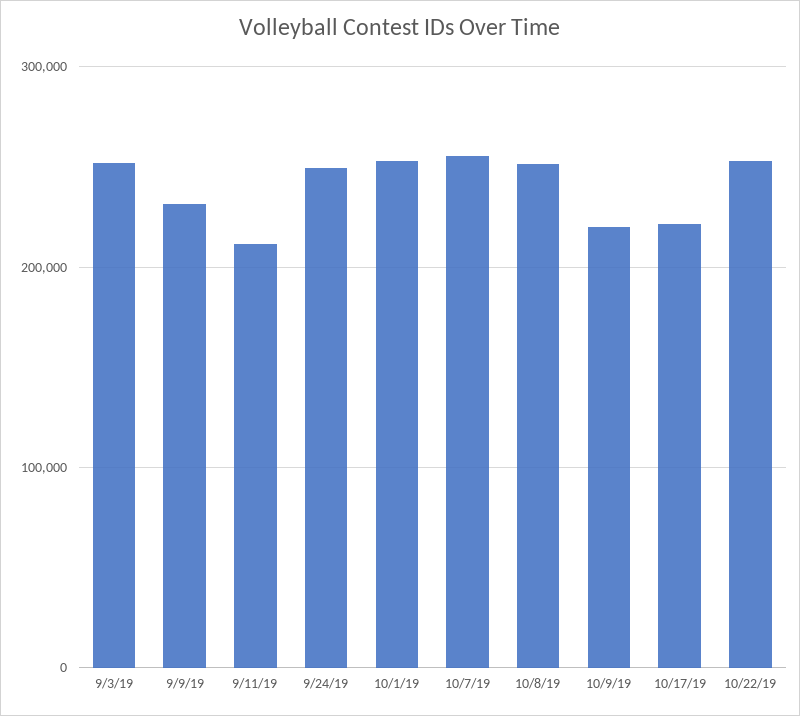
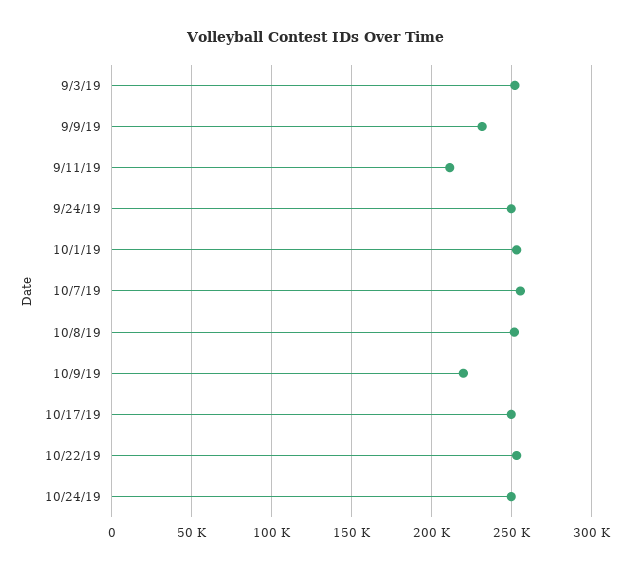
10/17/19: 220000 -> 250000
10/24/19: none -> 250000

